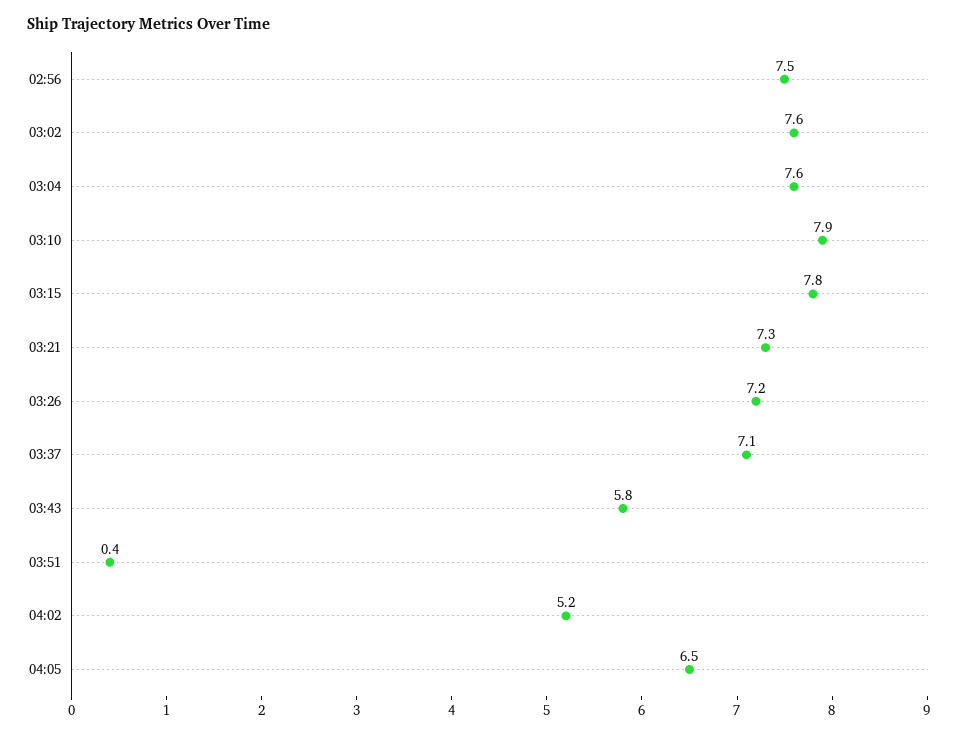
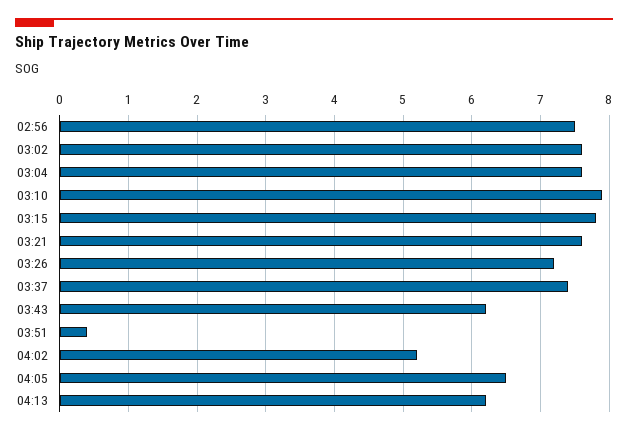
03:21: 7.3 -> 7.6
03:37: 7.1 -> 7.4
03:43: 5.8 -> 6.2
04:13: none -> 6.2

